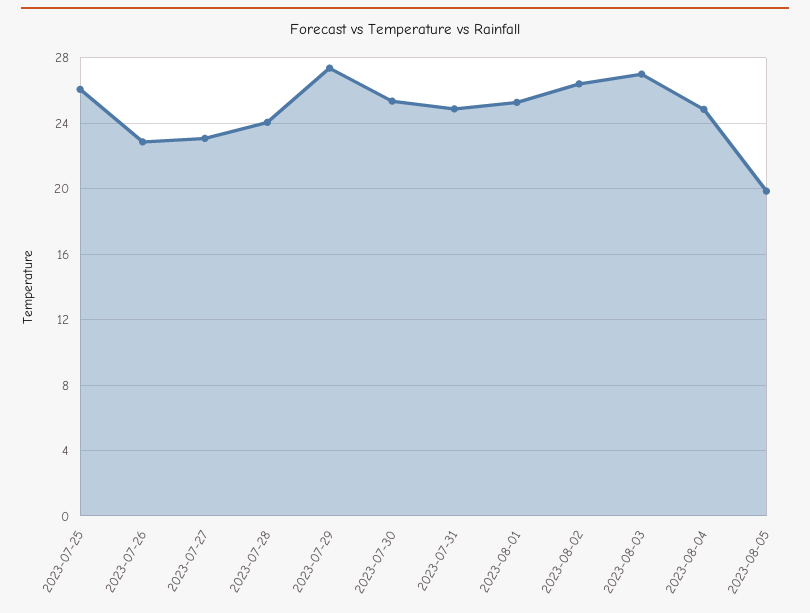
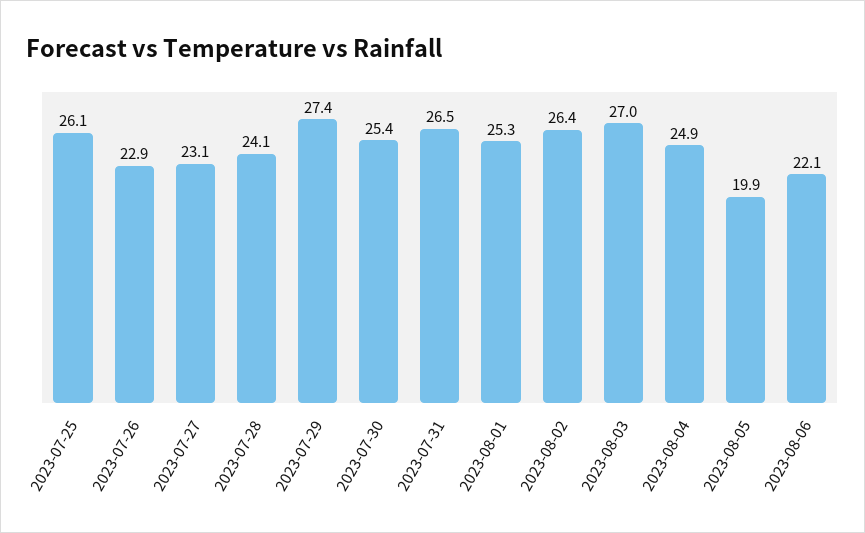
2023-07-31: 25 -> 26.5
2023-08-06: none -> 22.1

